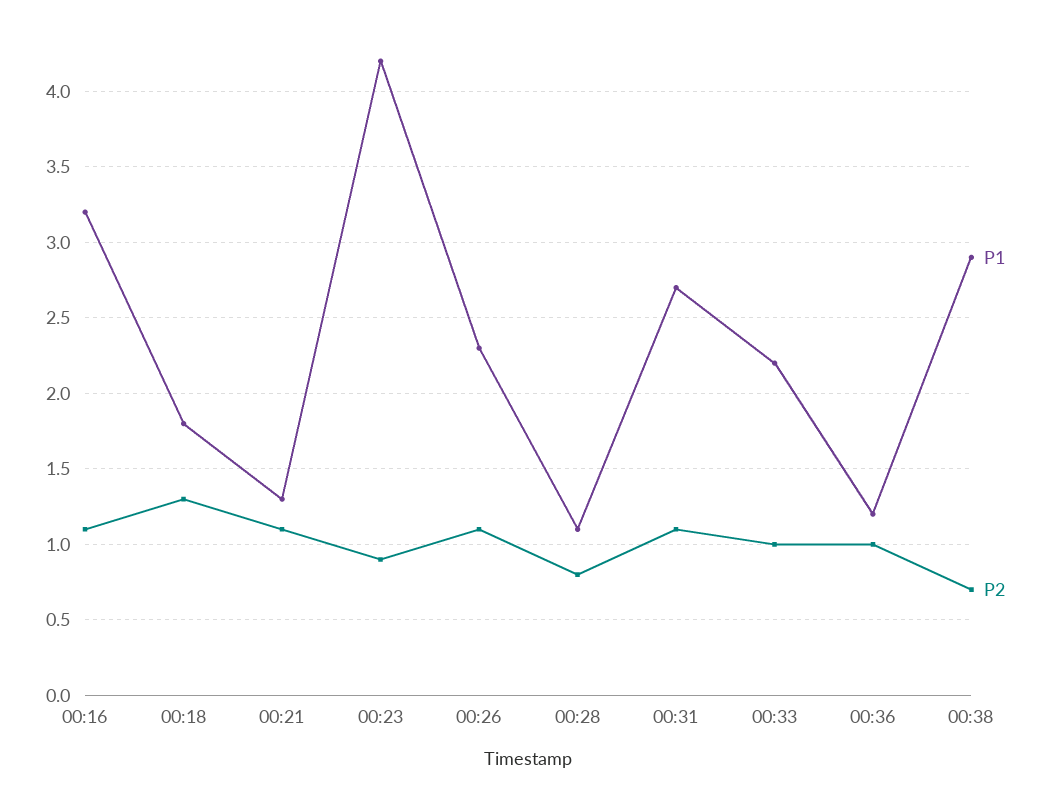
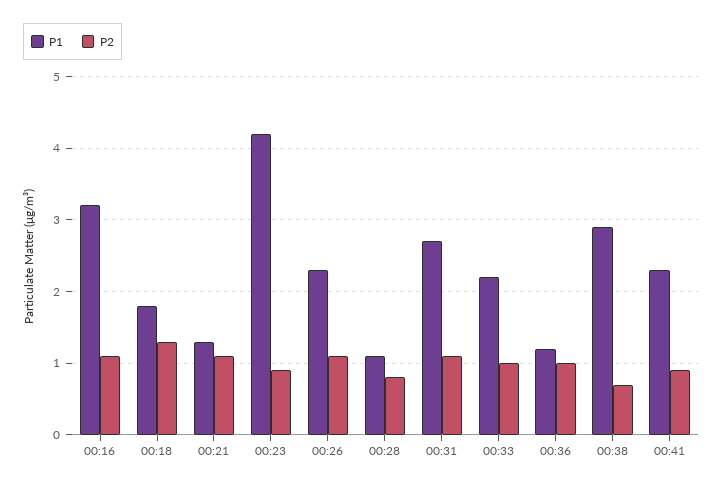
P1, 00:41: none -> 2.3
P2, 00:41: none -> 0.9

